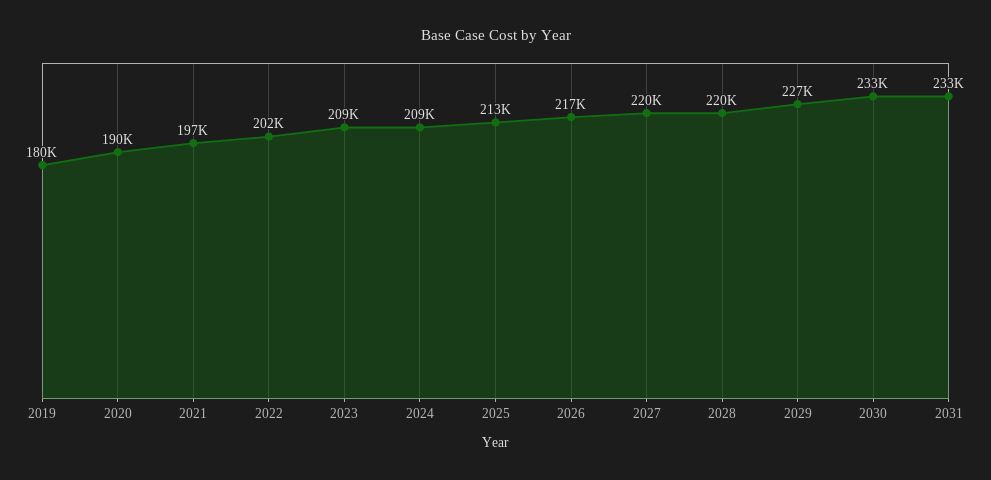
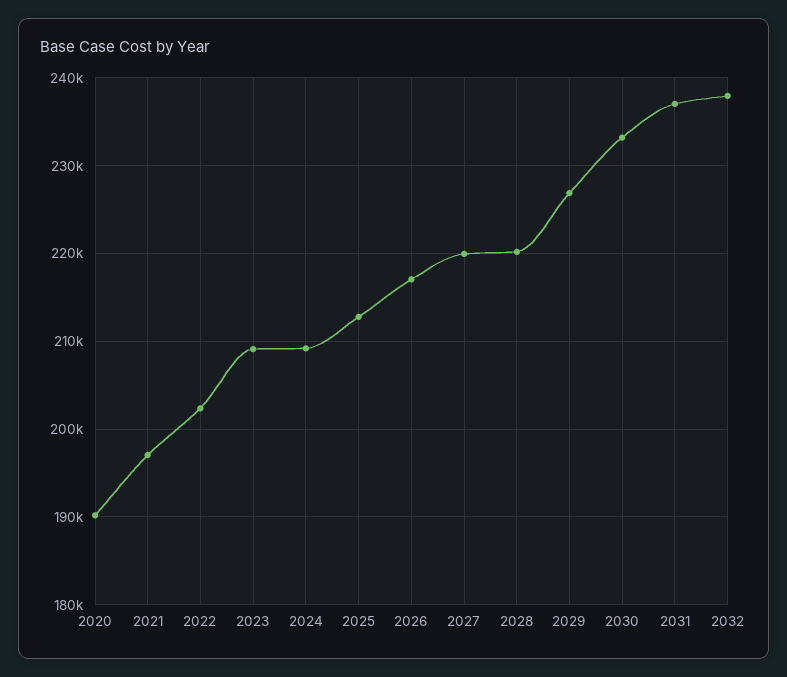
2019: 180000 -> none
2031: 233000 -> 237000
2032: none -> 238000

